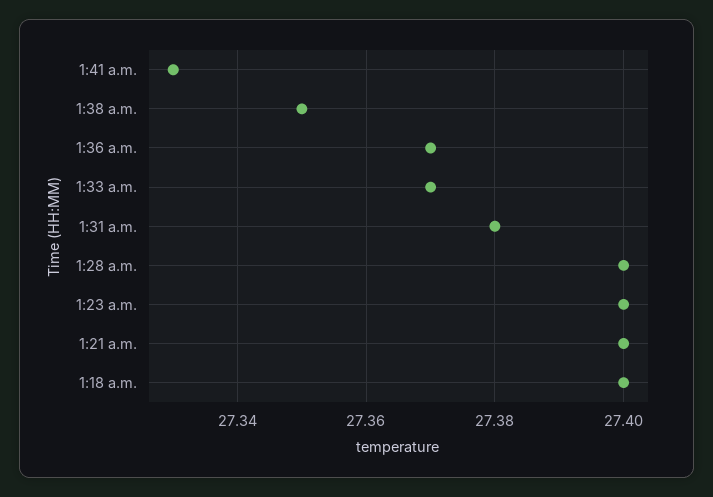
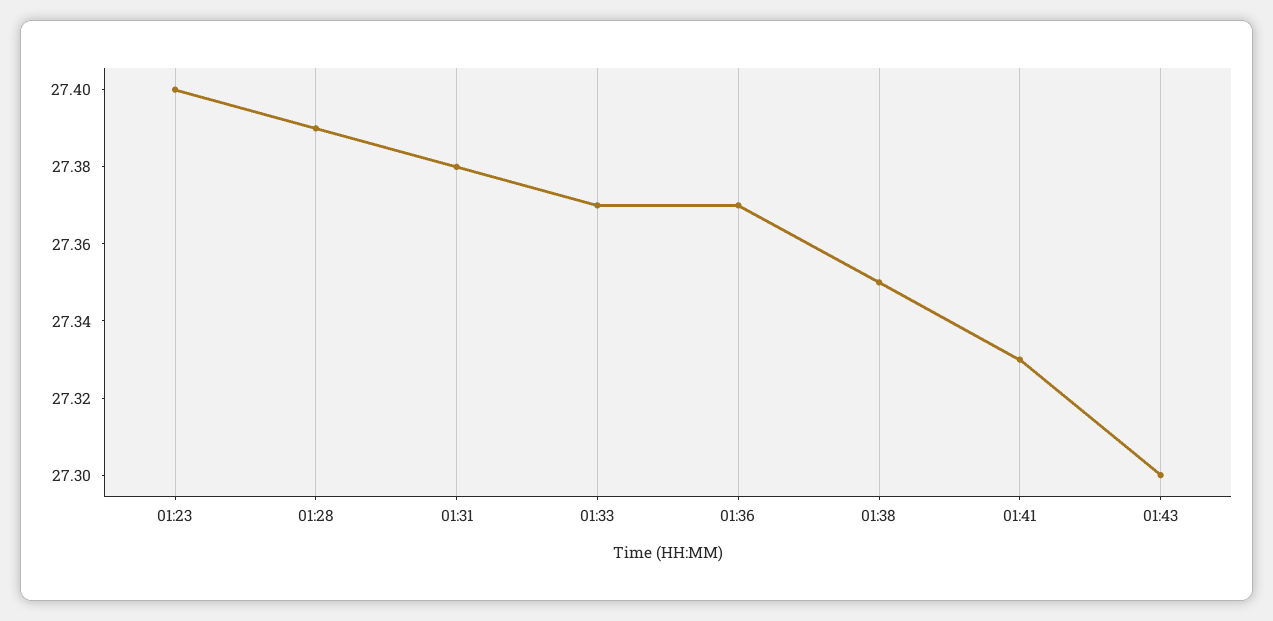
1:28 a.m.: 27.4 -> 27.39
1:21 a.m.: 27.4 -> none
1:18 a.m.: 27.4 -> none
01:43: none -> 27.3

